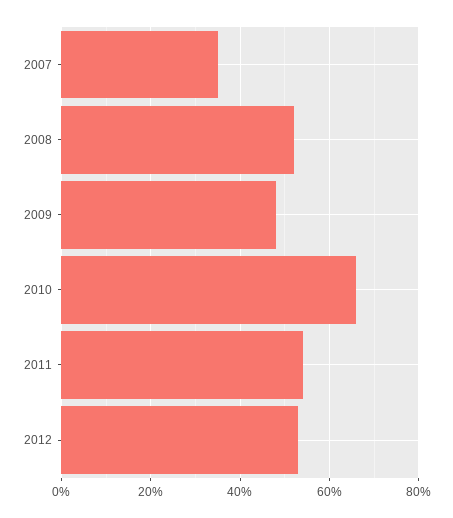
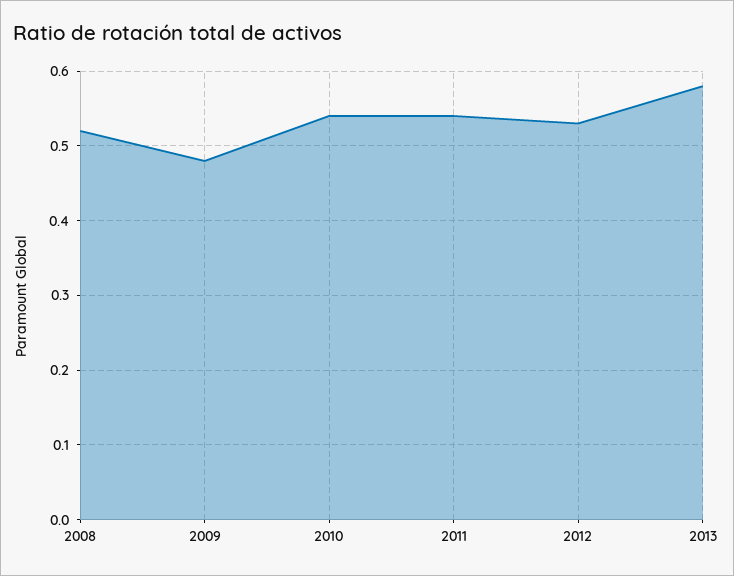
2007: 0.35 -> none
2010: 0.65 -> 0.54
2013: none -> 0.58

